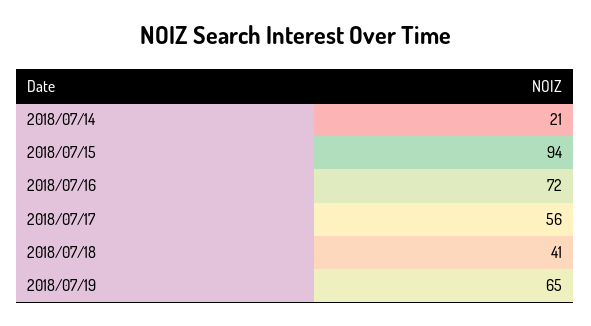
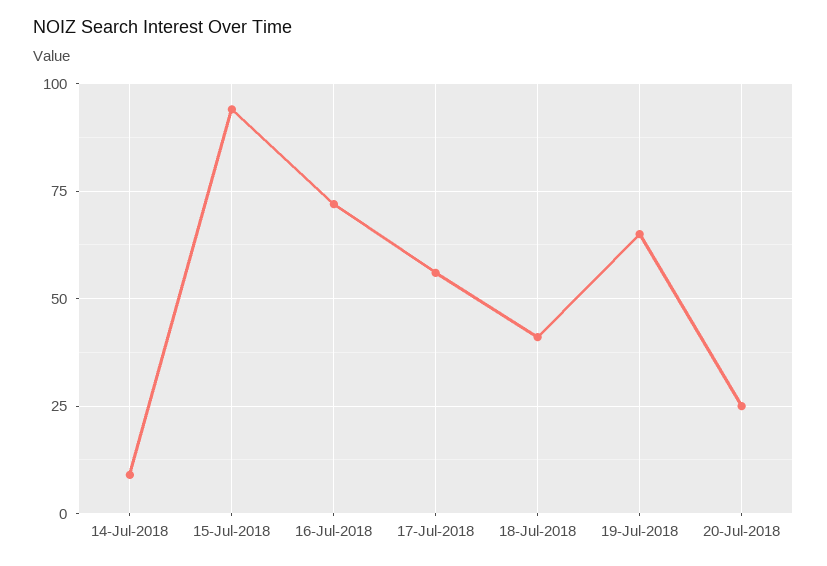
2018/07/14: 21 -> 10
20-Jul-2018: none -> 25

